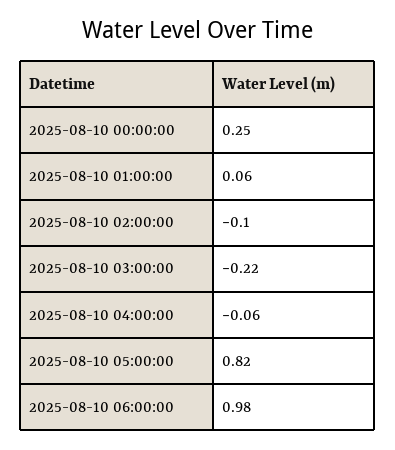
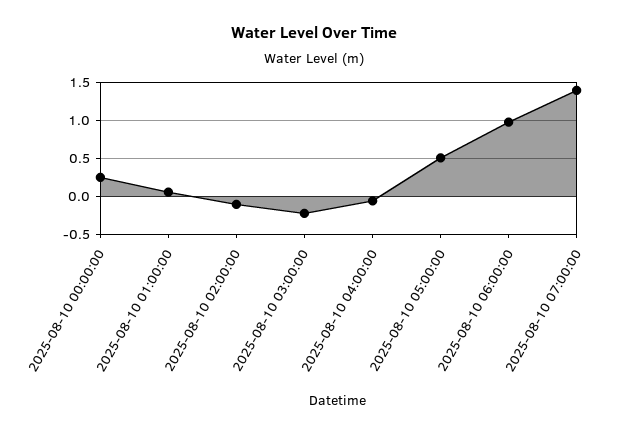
2025-08-10 05:00:00: 0.82 -> 0.5
2025-08-10 07:00:00: none -> 1.4

